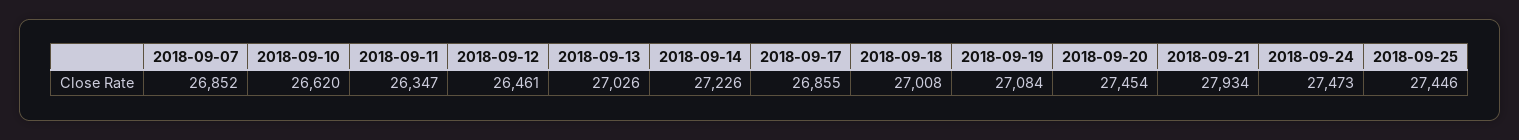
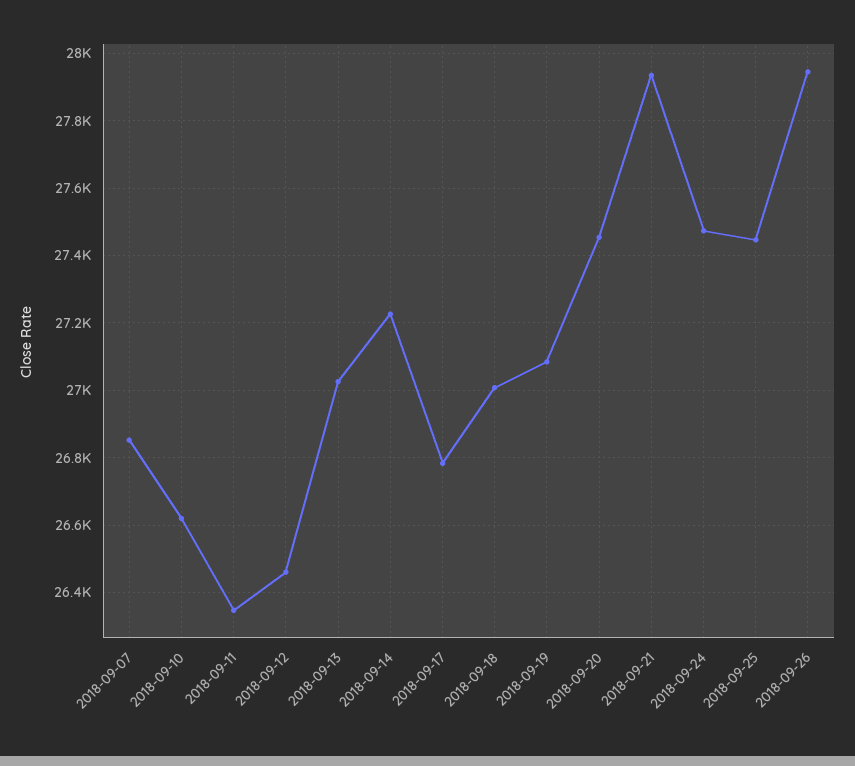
2018-09-17: 26855 -> 26780
2018-09-26: none -> 27940

